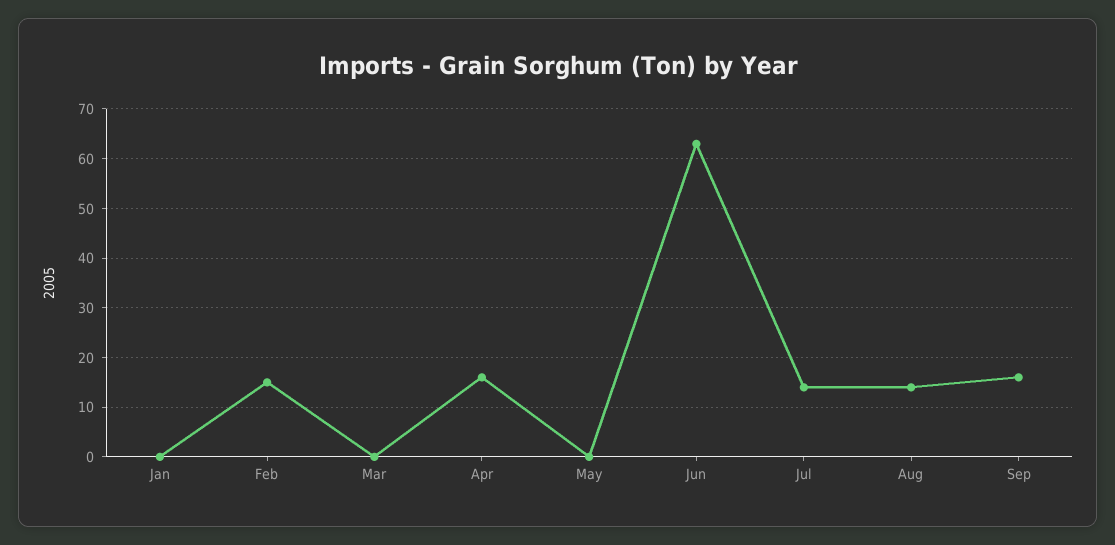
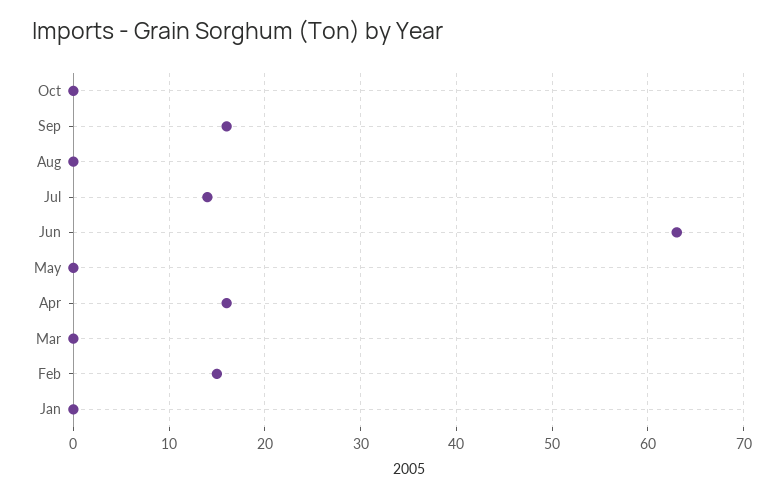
Aug: 15 -> 0
Oct: none -> 0

